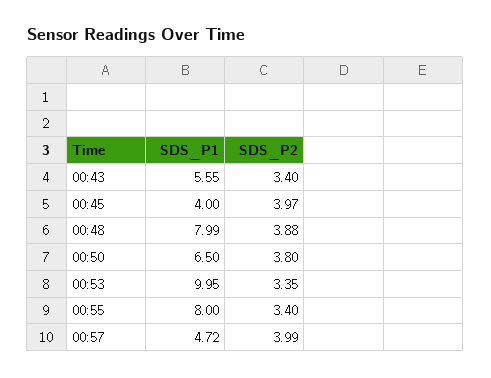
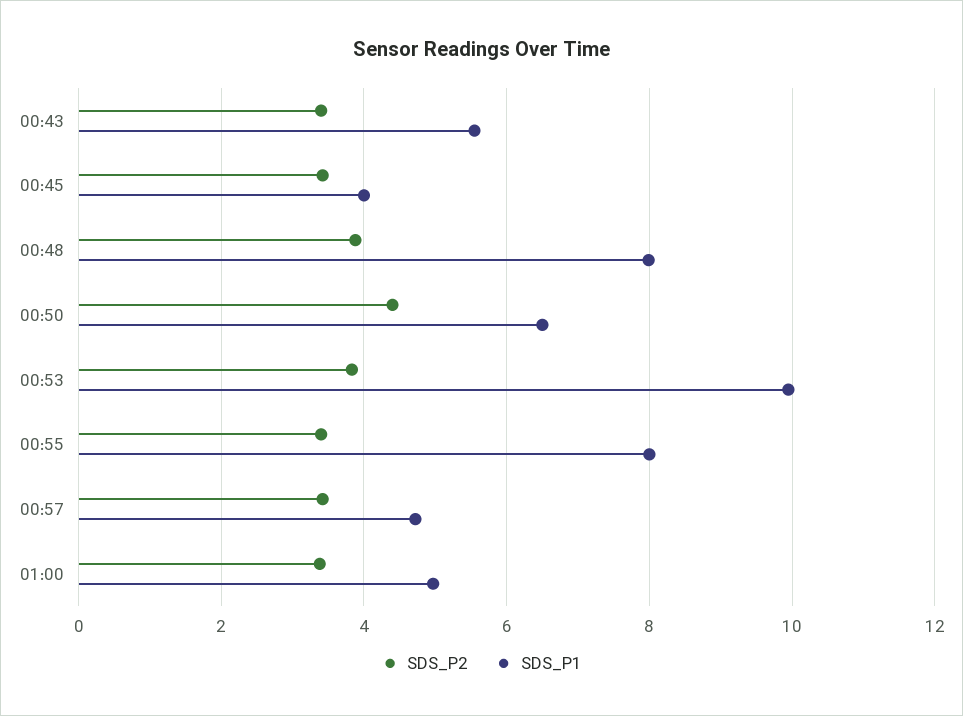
SDS_P2, 00:45: 3.97 -> 3.4
SDS_P2, 00:50: 3.8 -> 4.4
SDS_P2, 00:53: 3.35 -> 3.8
SDS_P2, 00:57: 3.99 -> 3.4
SDS_P2, 01:00: none -> 3.4
SDS_P1, 01:00: none -> 5

